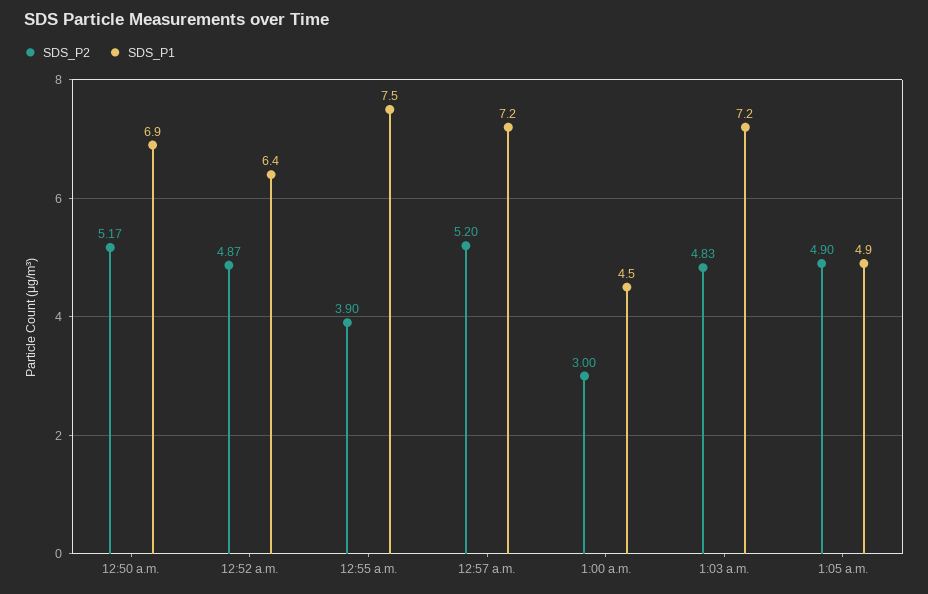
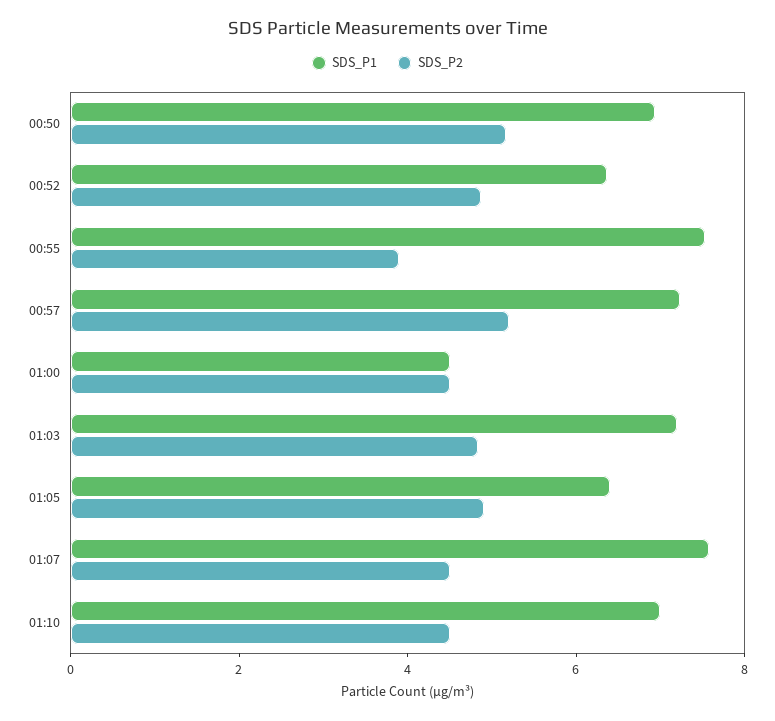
SDS_P2, 1:00 a.m.: 3 -> 4.5
SDS_P1, 1:05 a.m.: 4.9 -> 6.5
SDS_P1, 01:07: none -> 7.5
SDS_P2, 01:07: none -> 4.5
SDS_P1, 01:10: none -> 7
SDS_P2, 01:10: none -> 4.5

